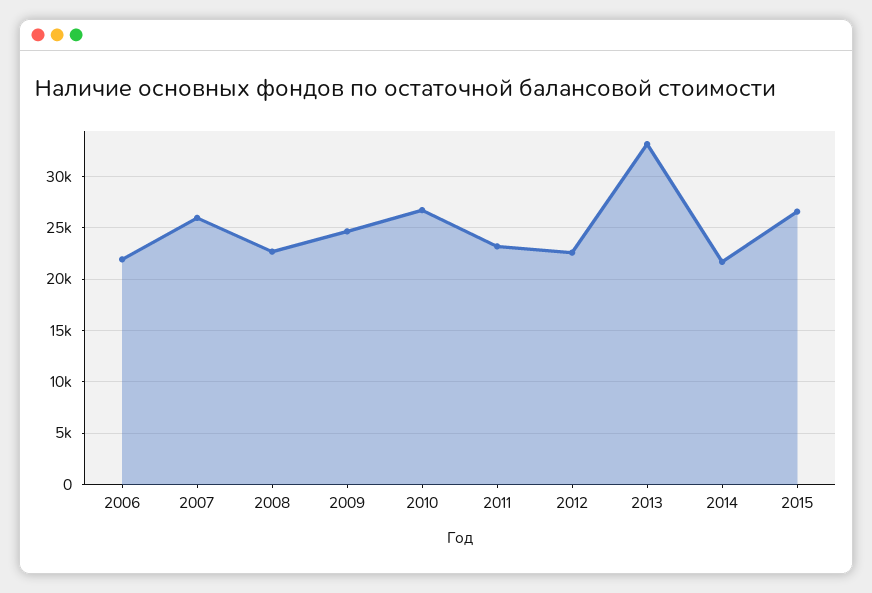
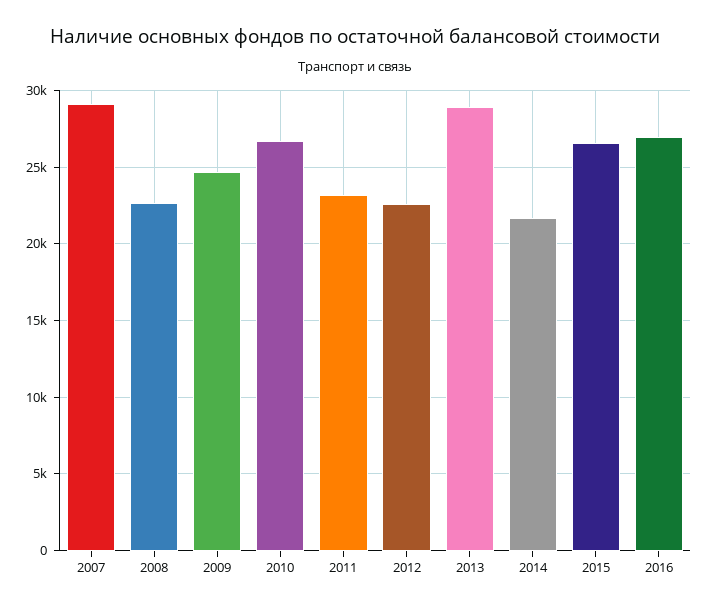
2006: 22000 -> none
2007: 26000 -> 29000
2013: 33000 -> 29000
2016: none -> 27000

